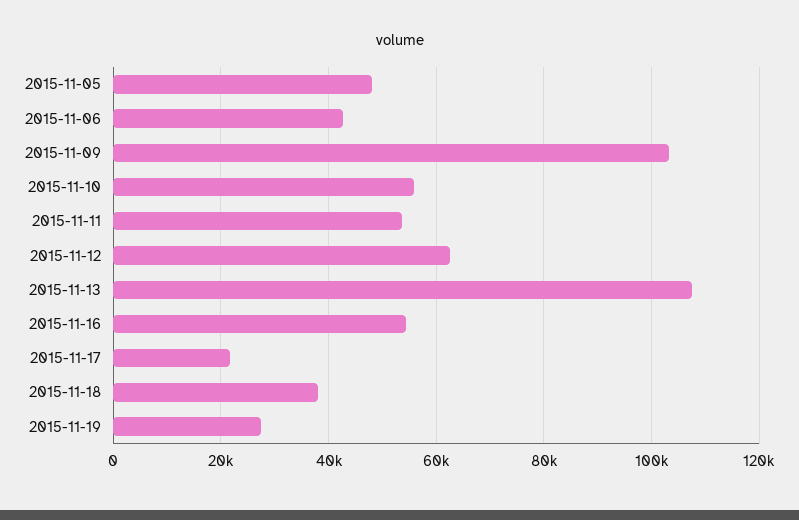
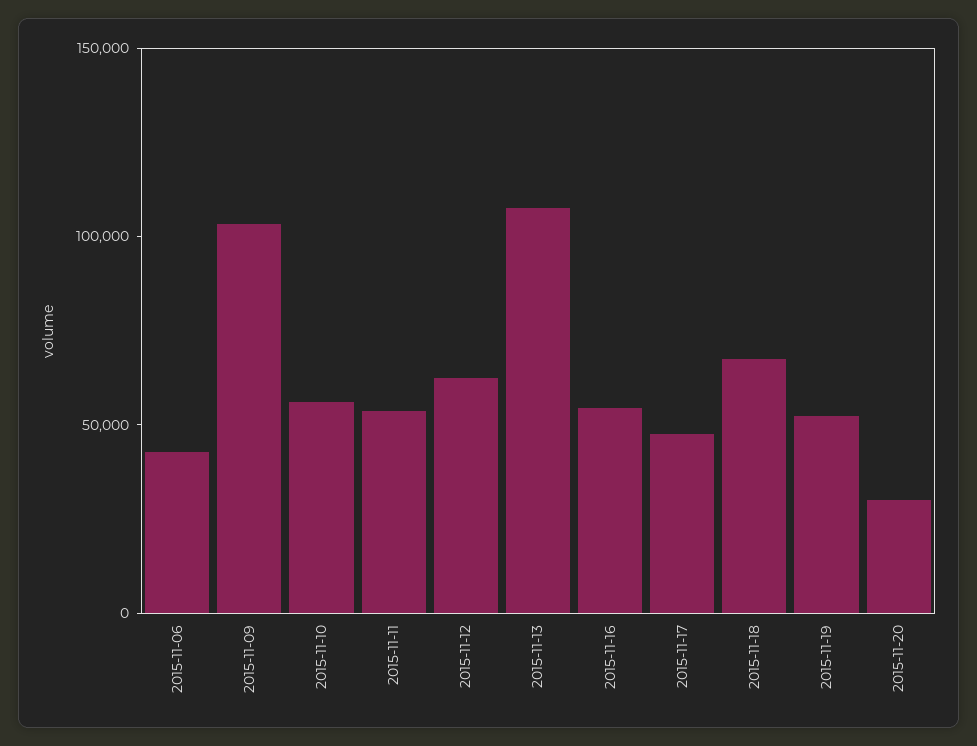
2015-11-05: 48000 -> none
2015-11-17: 22000 -> 50000
2015-11-18: 38000 -> 70000
2015-11-19: 28000 -> 50000
2015-11-20: none -> 30000

